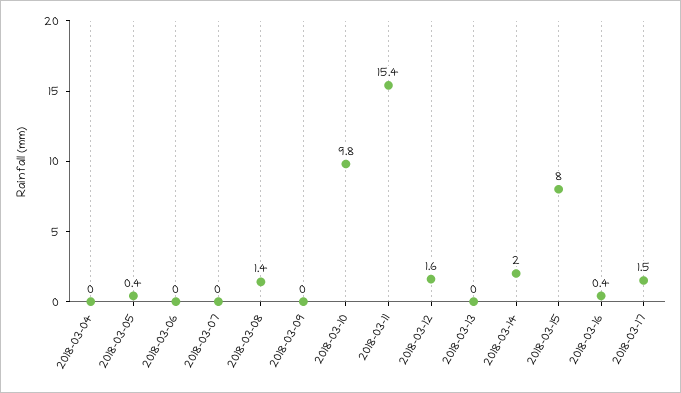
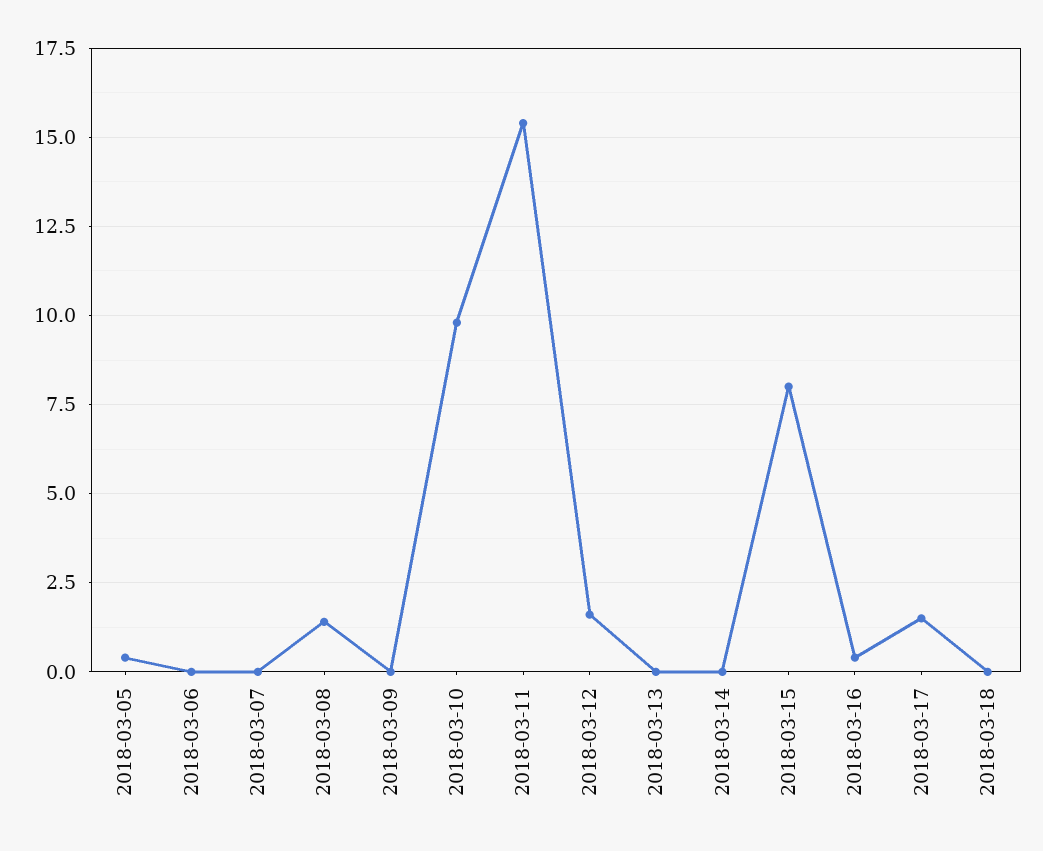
2018-03-04: 0 -> none
2018-03-14: 2 -> 0
2018-03-18: none -> 0

